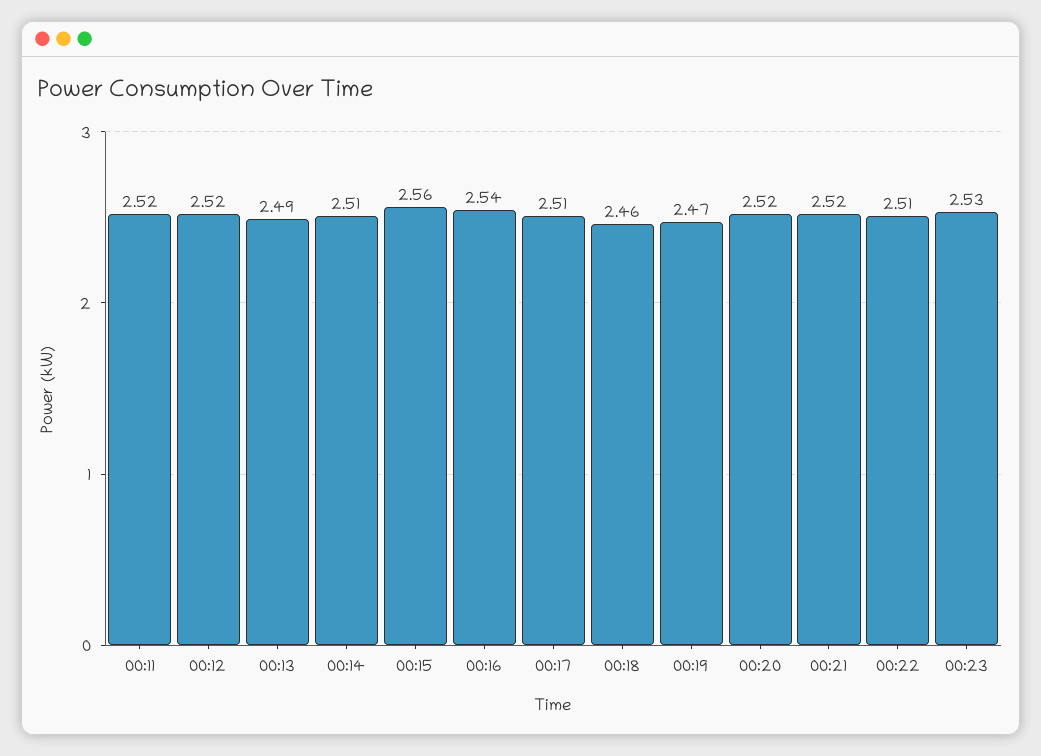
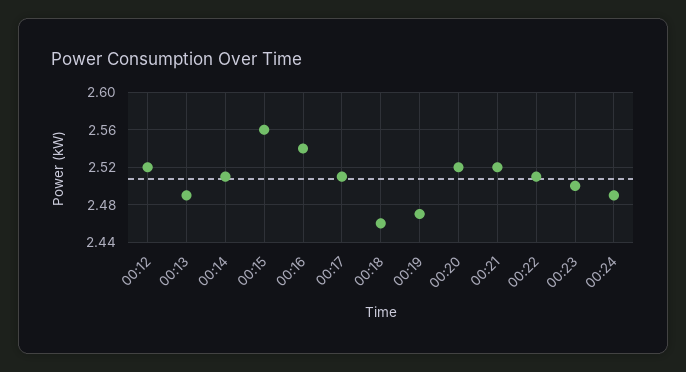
00:11: 2.52 -> none
00:23: 2.53 -> 2.5
00:24: none -> 2.49

